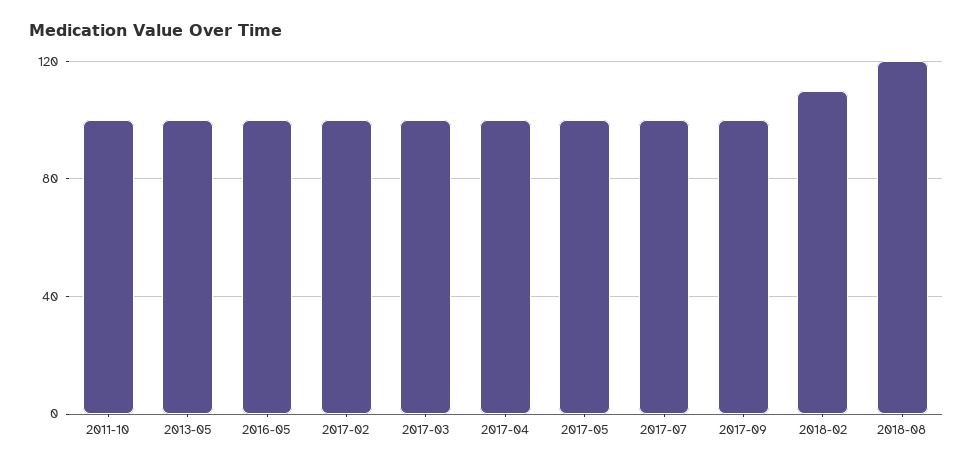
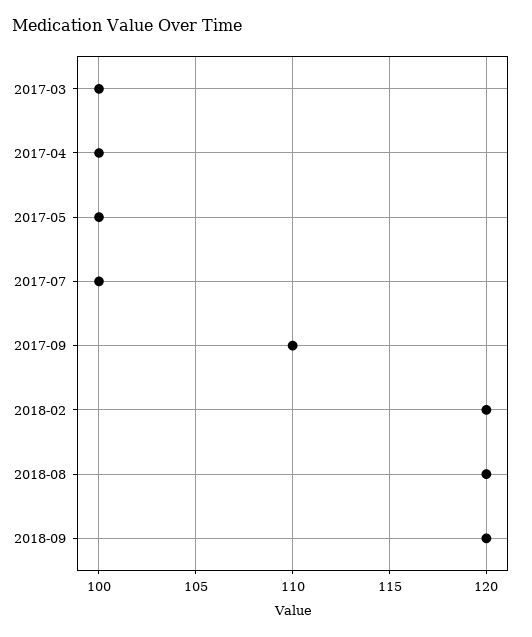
2011-10: 100 -> none
2013-05: 100 -> none
2016-05: 100 -> none
2017-02: 100 -> none
2017-09: 100 -> 110
2018-02: 110 -> 120
2018-09: none -> 120

